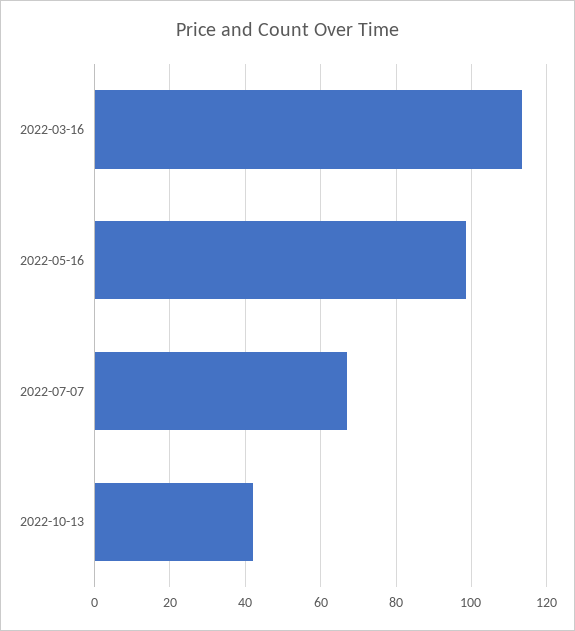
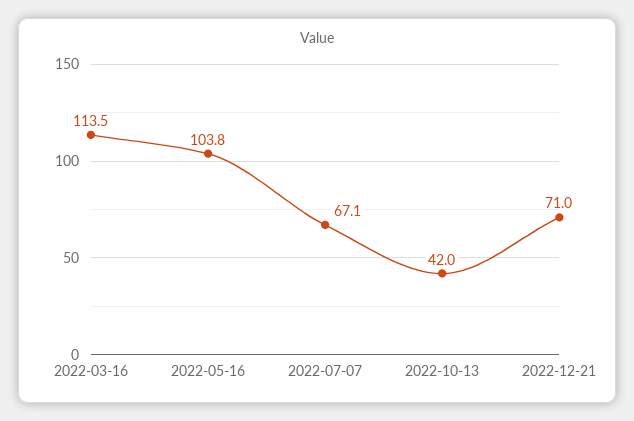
2022-05-16: 98 -> 103.8
2022-12-21: none -> 71

